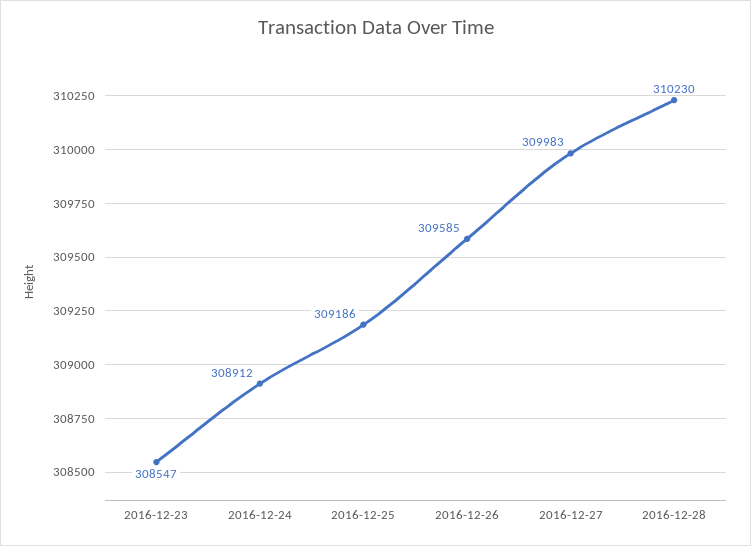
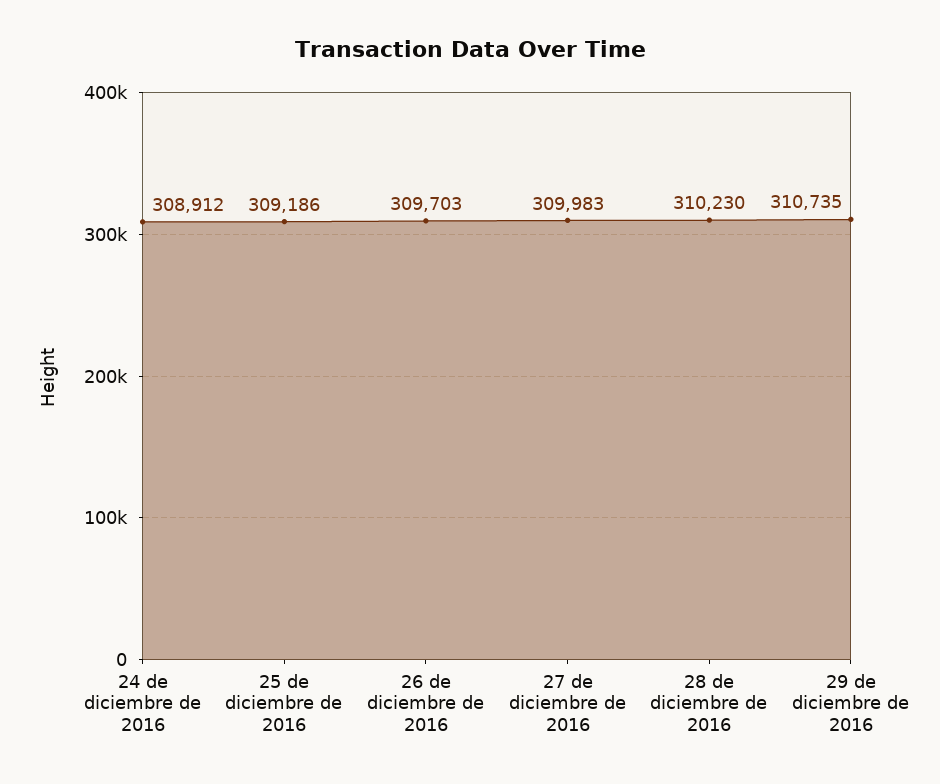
2016-12-23: 308547 -> none
2016-12-26: 309585 -> 309703
29 de diciembre de 2016: none -> 310735

